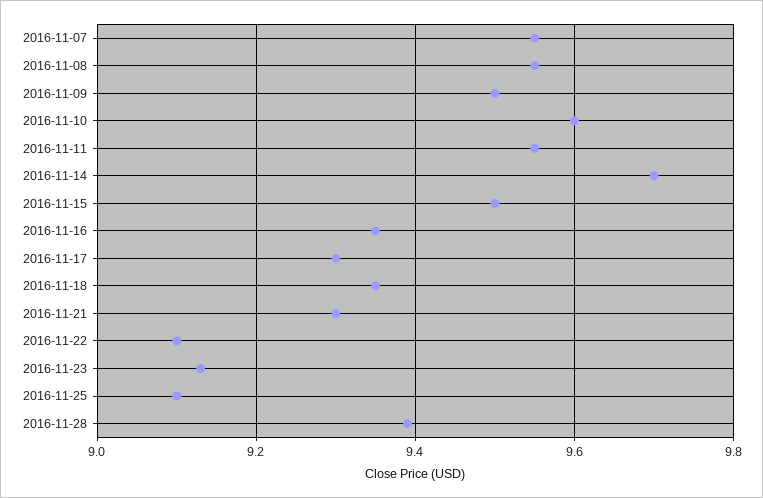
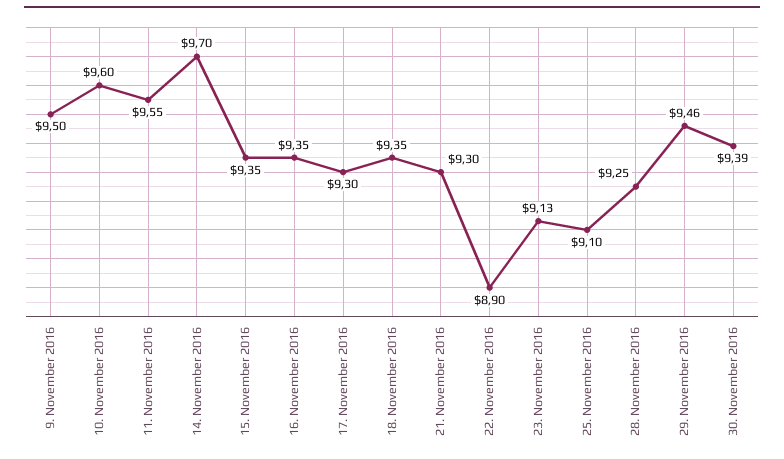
2016-11-07: 9.55 -> none
2016-11-08: 9.55 -> none
2016-11-15: 9.5 -> 9.35
2016-11-22: 9.1 -> 8.9
2016-11-28: 9.4 -> 9.25
29. November 2016: none -> 9.46
30. November 2016: none -> 9.39

